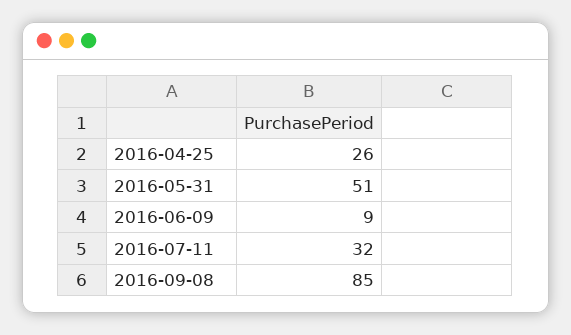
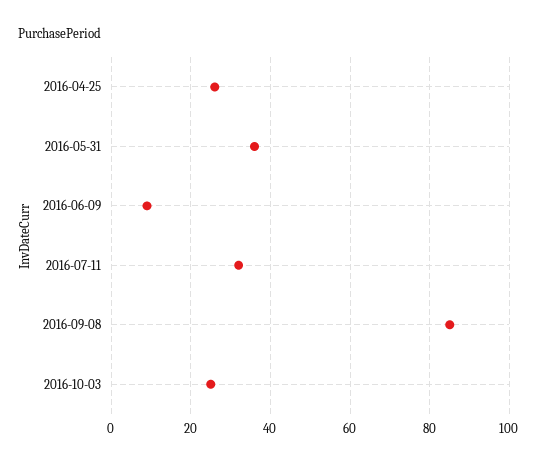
2016-05-31: 51 -> 35
2016-10-03: none -> 25

